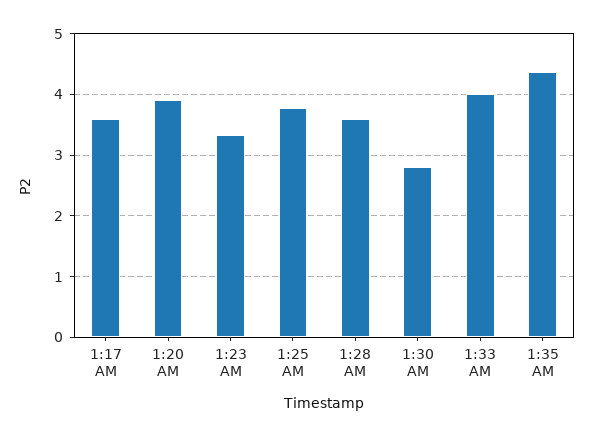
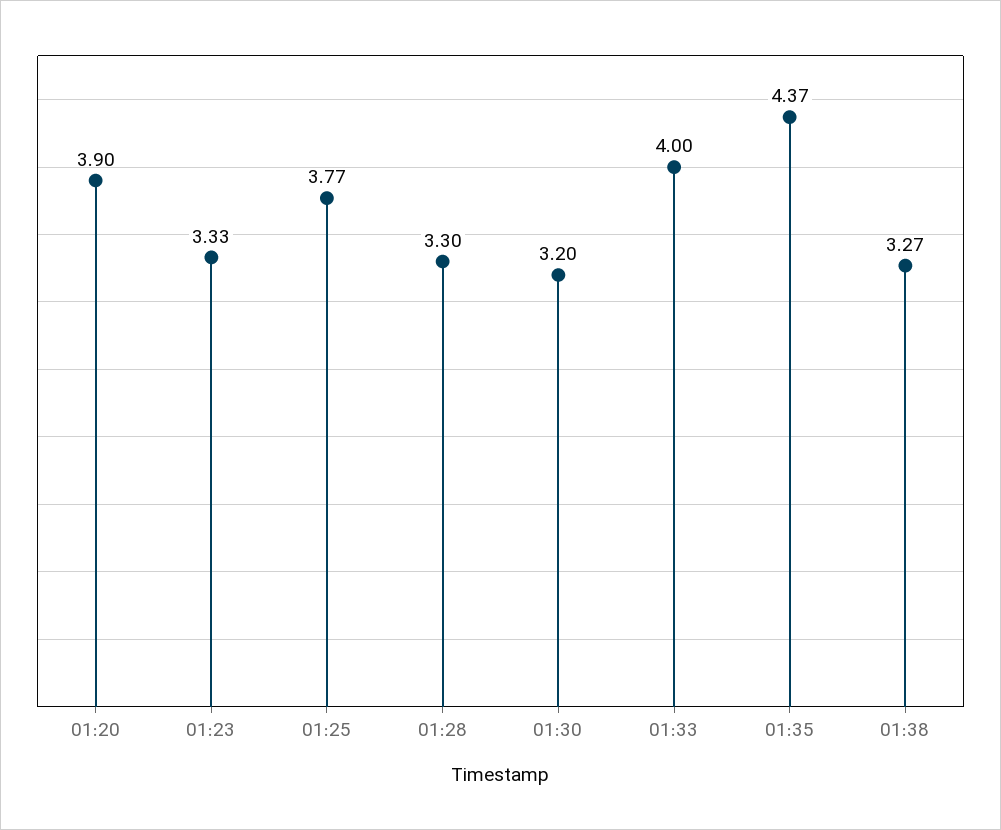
1:17 AM: 3.6 -> none
1:28 AM: 3.6 -> 3.3
1:30 AM: 2.8 -> 3.2
01:38: none -> 3.27

